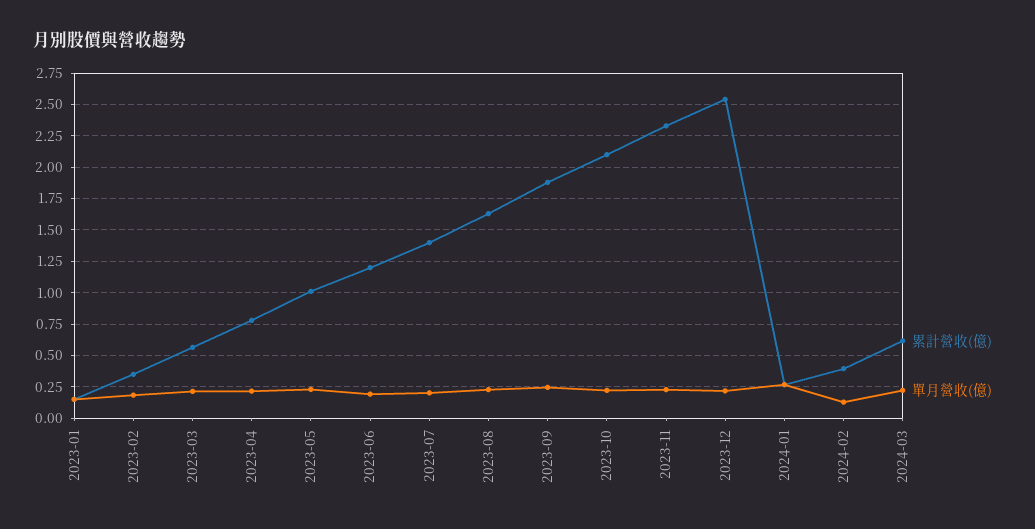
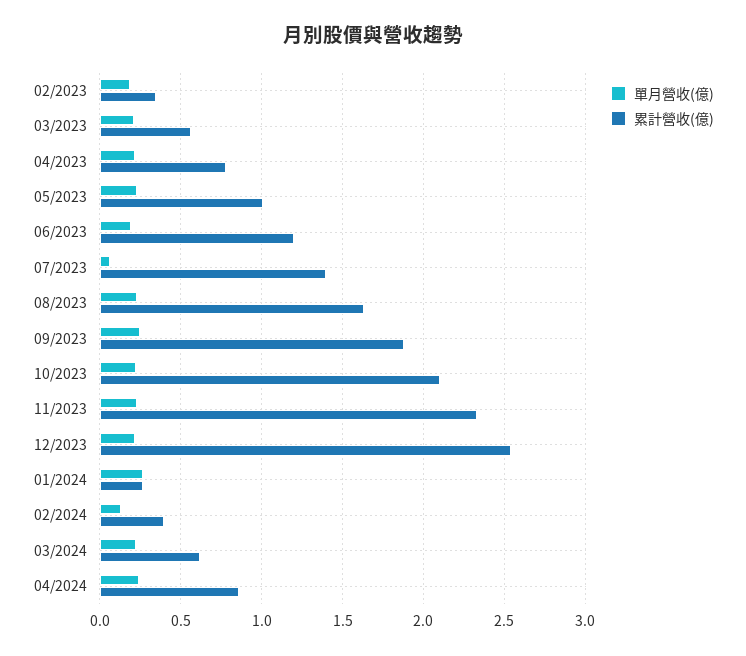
累計營收(億), 2023-01: 0.15 -> none
單月營收(億), 2023-01: 0.15 -> none
單月營收(億), 2023-07: 0.2 -> 0.05
單月營收(億), 04/2024: none -> 0.25
累計營收(億), 04/2024: none -> 0.85

